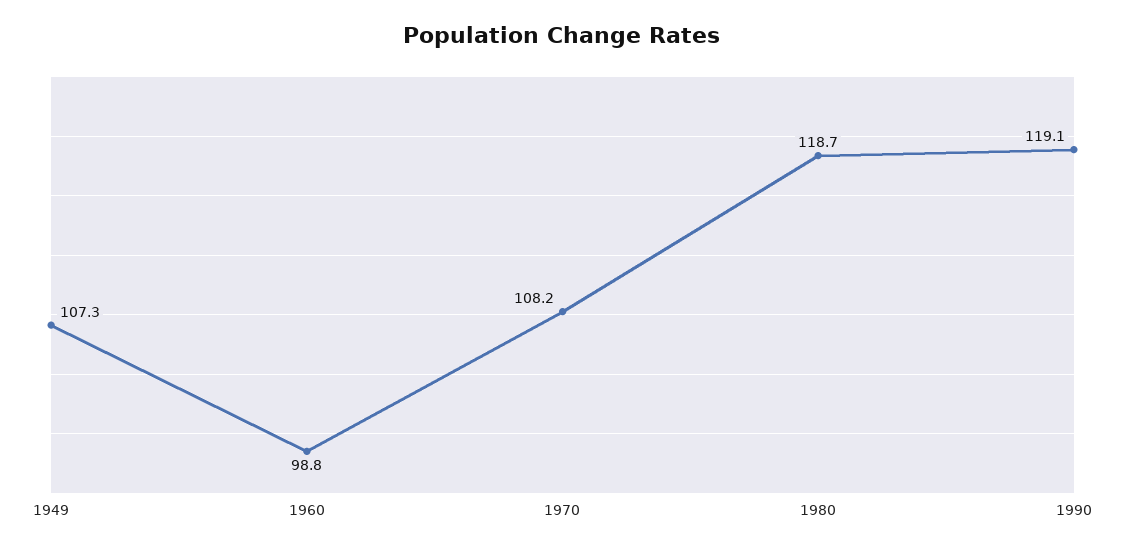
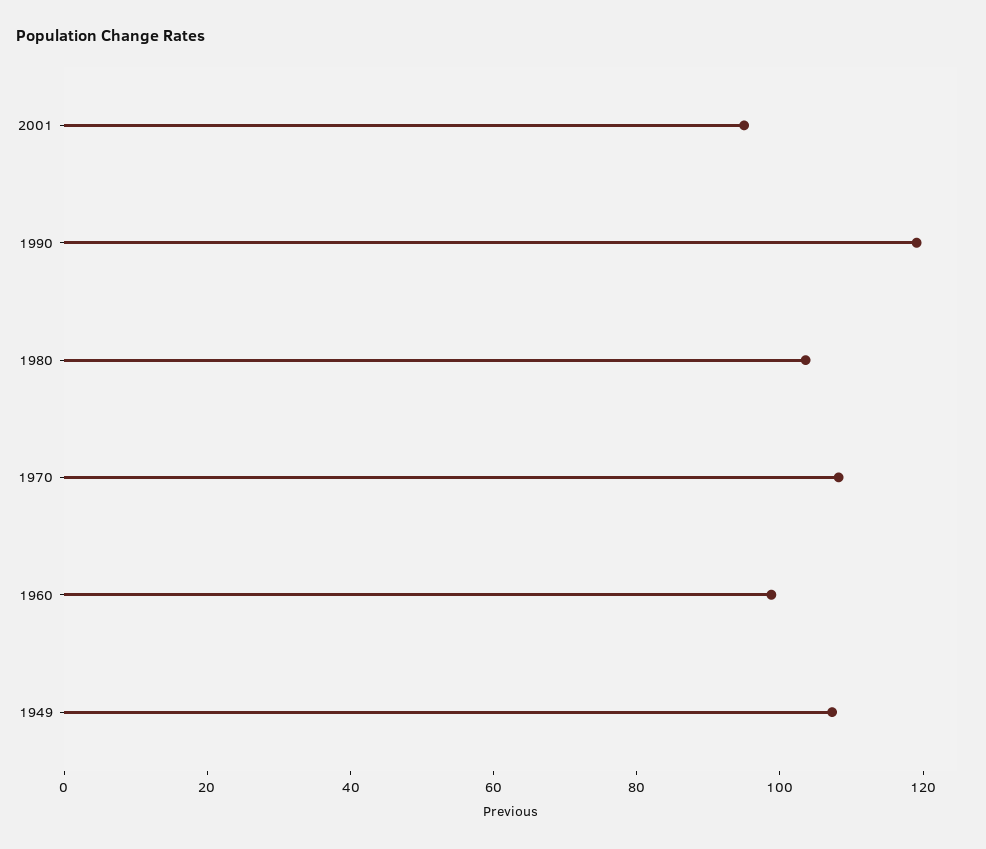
1980: 118.7 -> 105
2001: none -> 95

